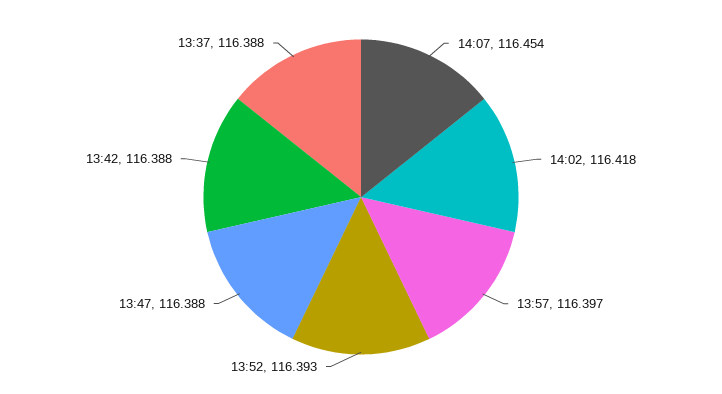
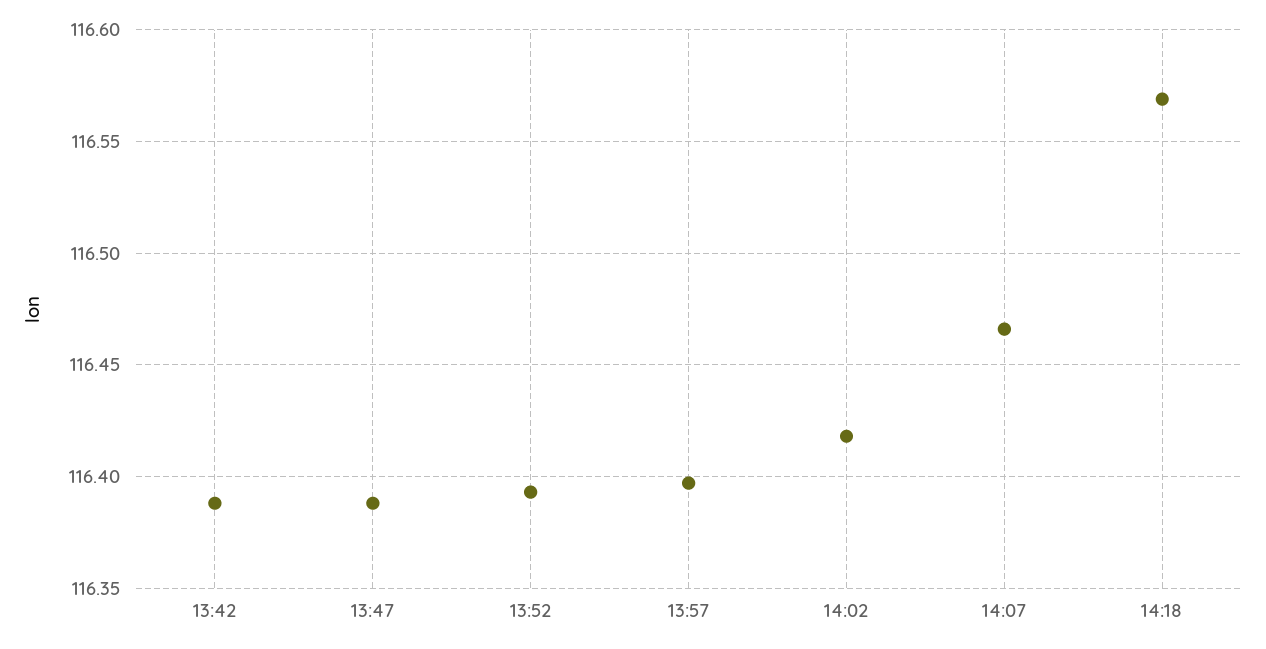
14:07: 116.454 -> 116.465
13:37: 116.388 -> none
14:18: none -> 116.57

